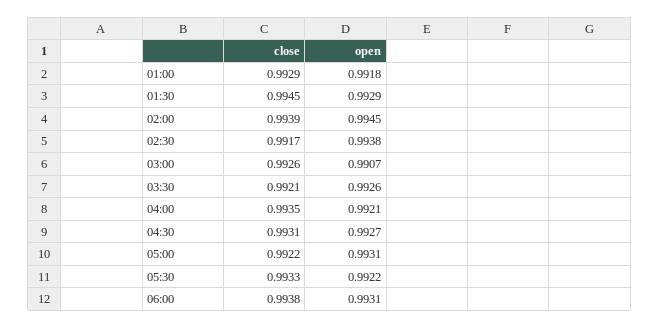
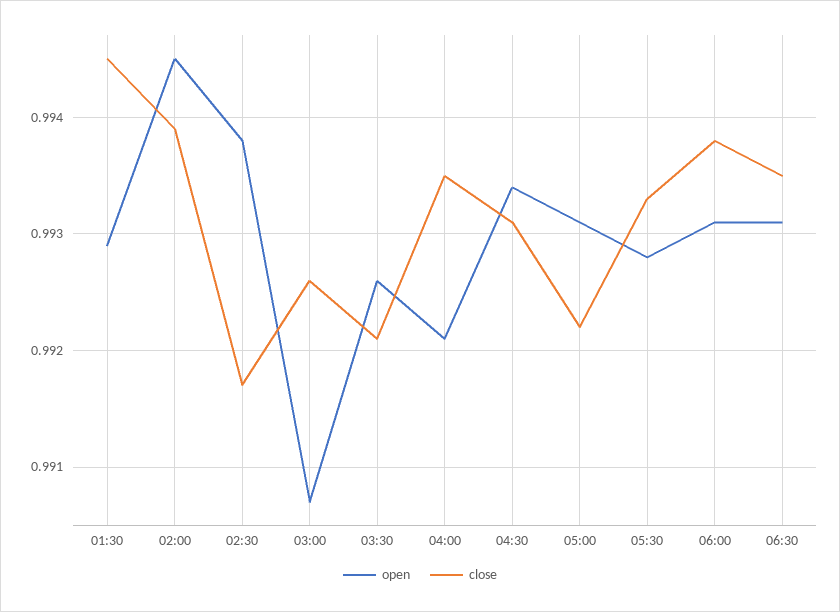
close, 01:00: 0.9929 -> none
open, 01:00: 0.9918 -> none
open, 04:30: 0.9927 -> 0.9934
open, 05:30: 0.9922 -> 0.9928
open, 06:30: none -> 0.9931
close, 06:30: none -> 0.9935

